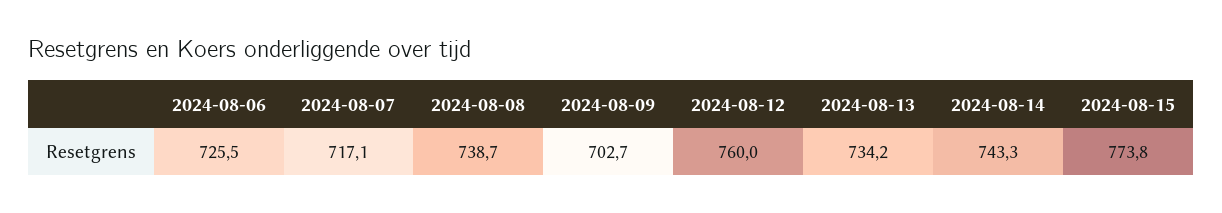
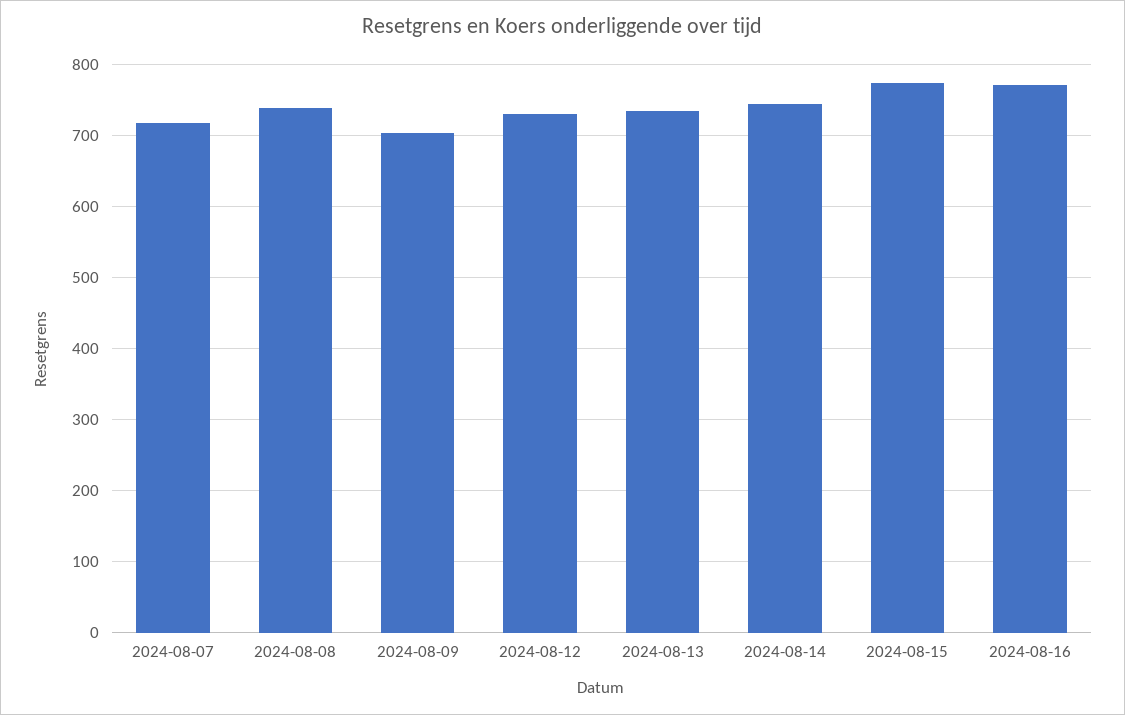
2024-08-06: 725.5 -> none
2024-08-12: 760 -> 730
2024-08-16: none -> 770

